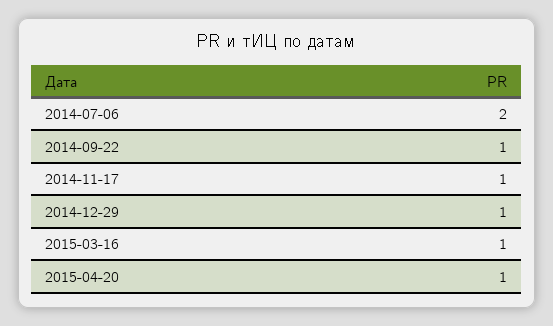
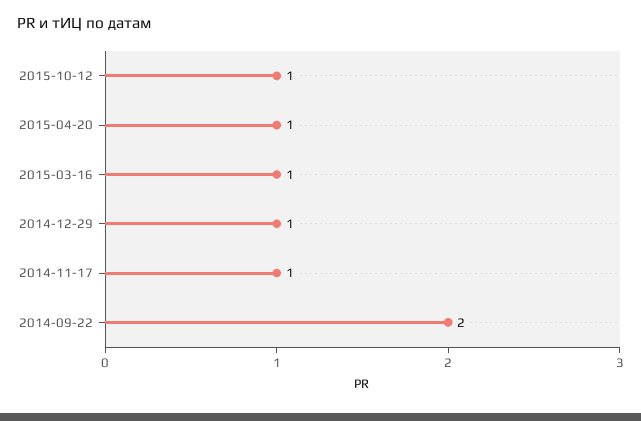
2014-07-06: 2 -> none
2014-09-22: 1 -> 2
2015-10-12: none -> 1

